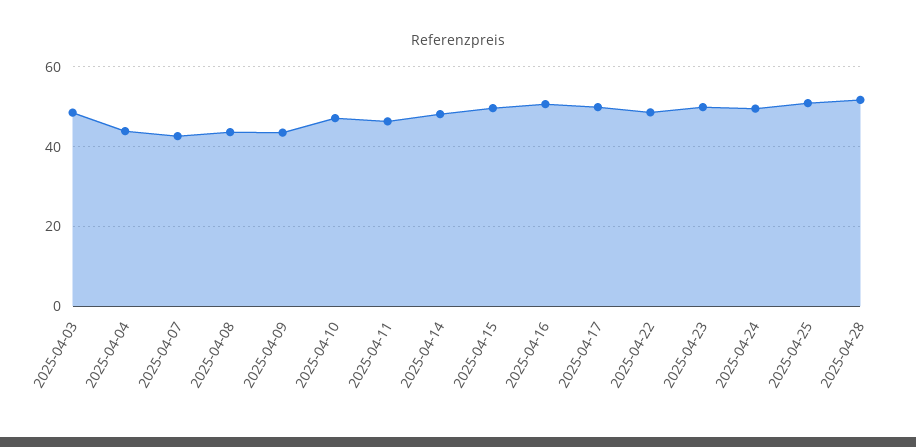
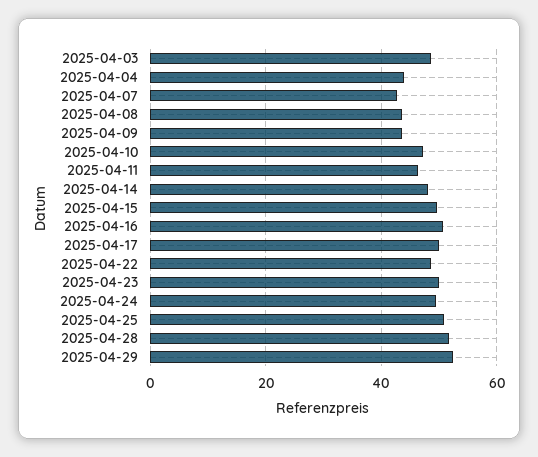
2025-04-29: none -> 52

